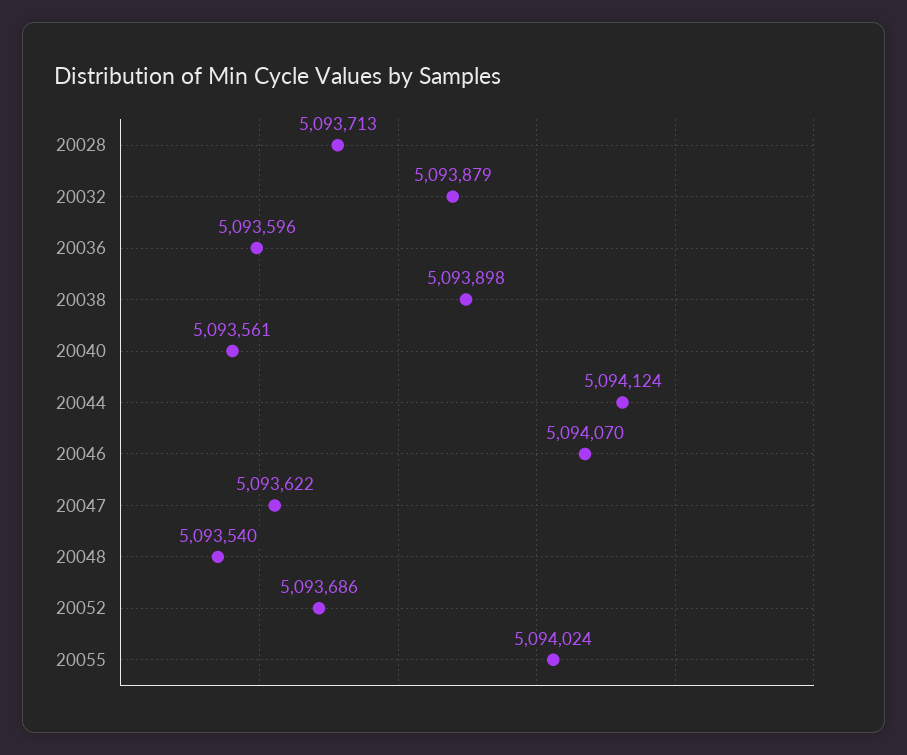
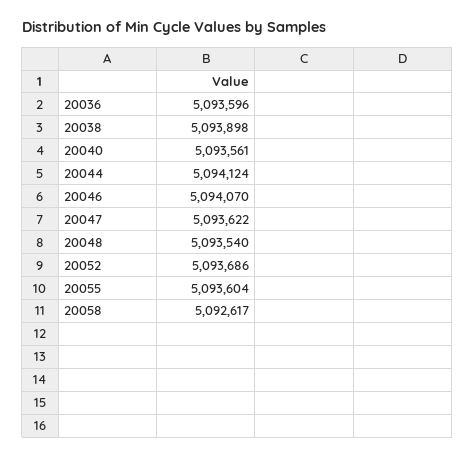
20028: 5093713 -> none
20032: 5093879 -> none
20055: 5094024 -> 5093604
20058: none -> 5092617

